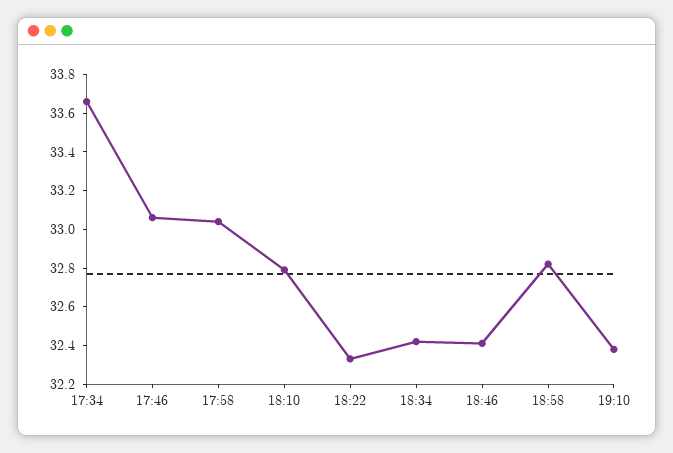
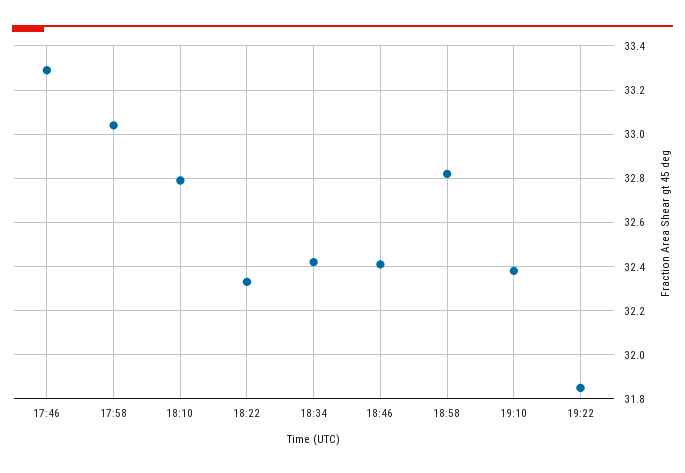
17:34: 33.65 -> none
17:46: 33.05 -> 33.3
19:22: none -> 31.85

